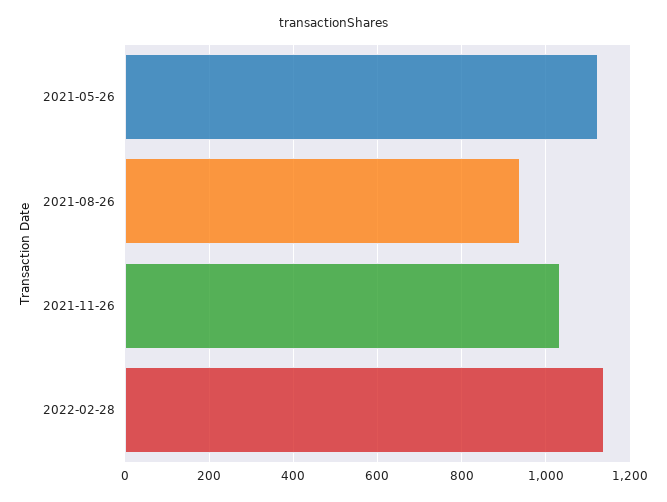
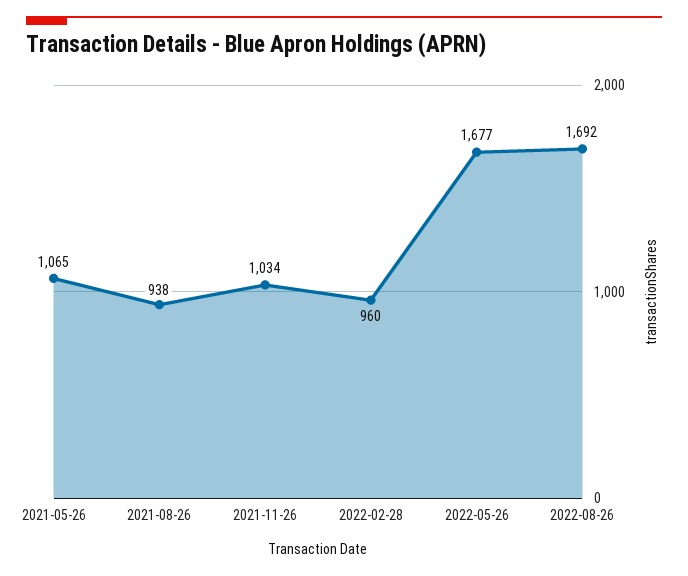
2021-05-26: 1120 -> 1065
2022-02-28: 1140 -> 960
2022-05-26: none -> 1677
2022-08-26: none -> 1692

